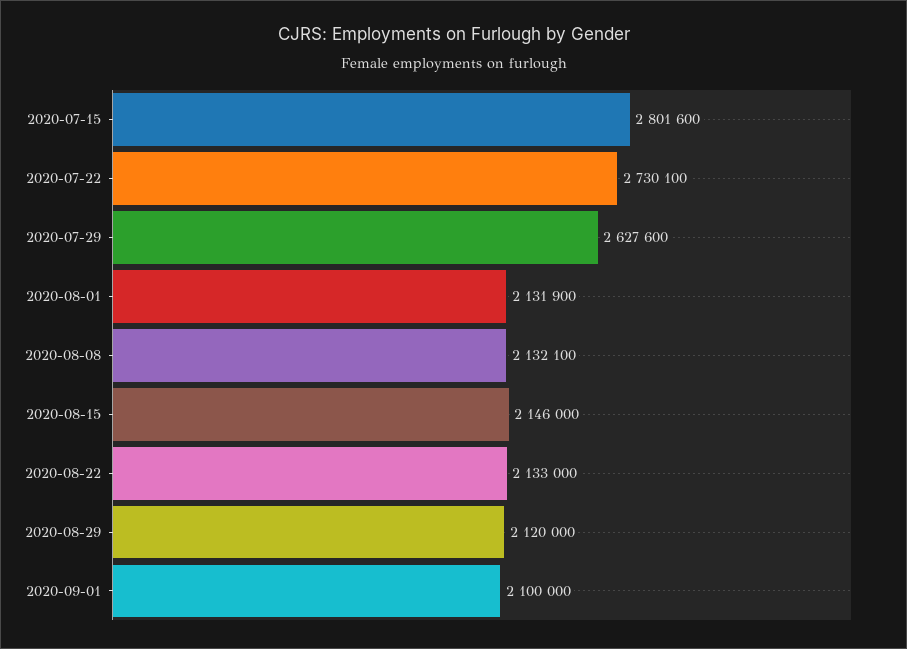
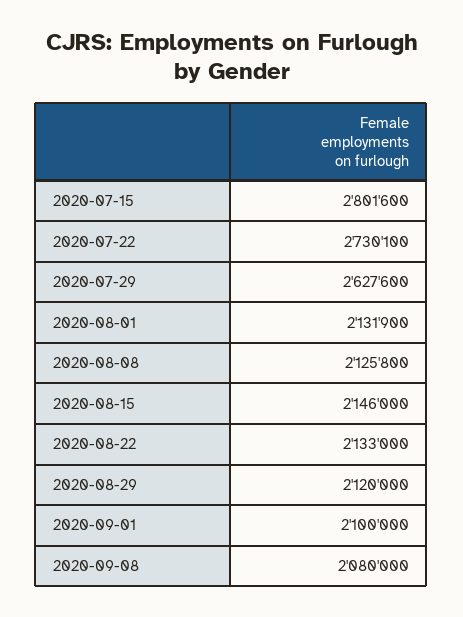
2020-08-08: 2132100 -> 2125800
2020-09-08: none -> 2080000

